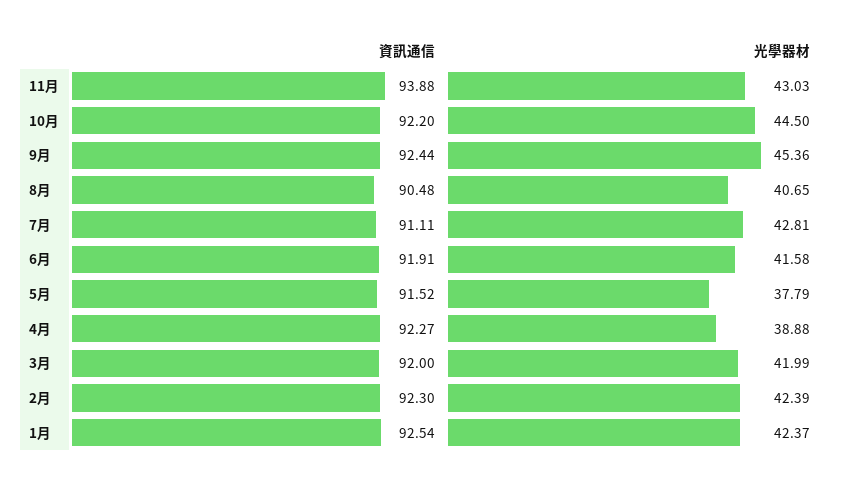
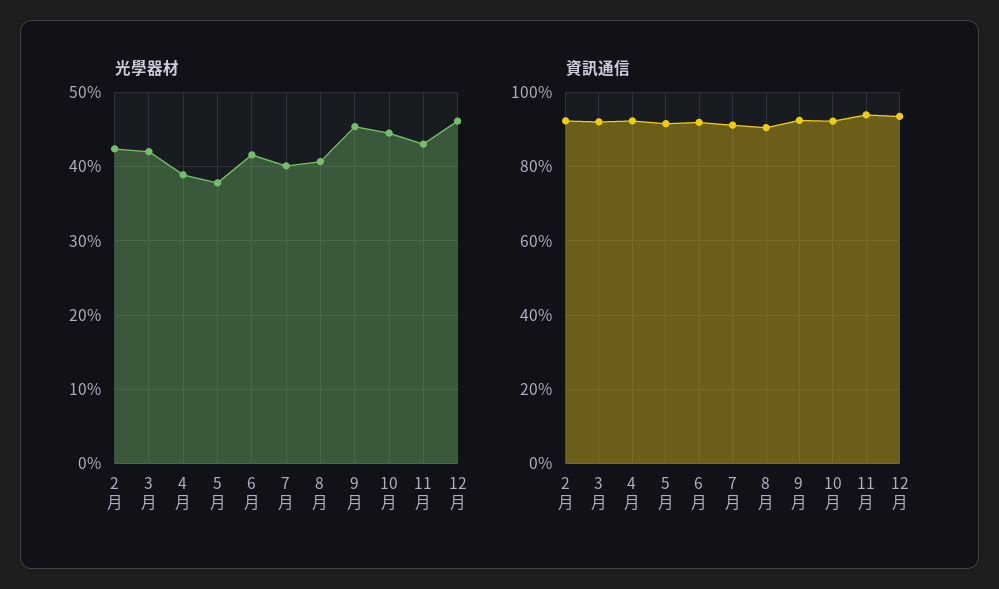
光學器材, 7月: 42.81 -> 40
資訊通信, 1月: 92.54 -> none
光學器材, 1月: 42.37 -> none
光學器材, 12月: none -> 46
資訊通信, 12月: none -> 94

